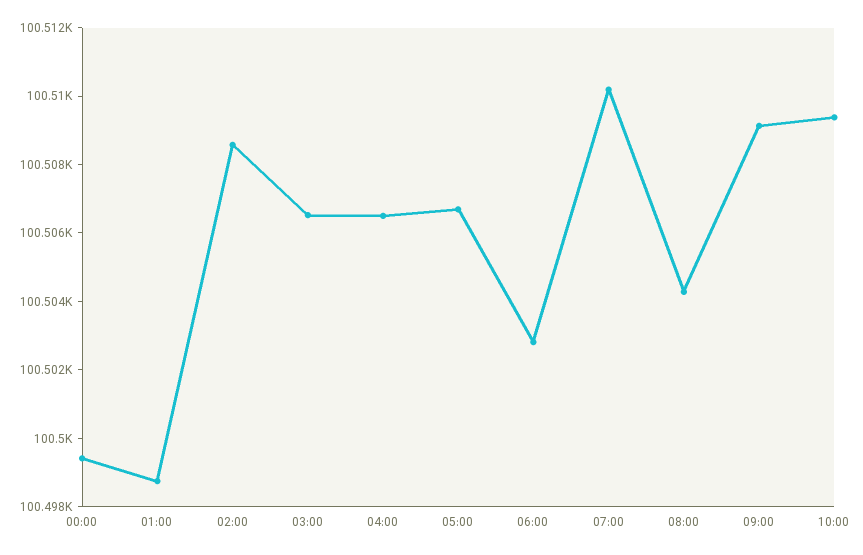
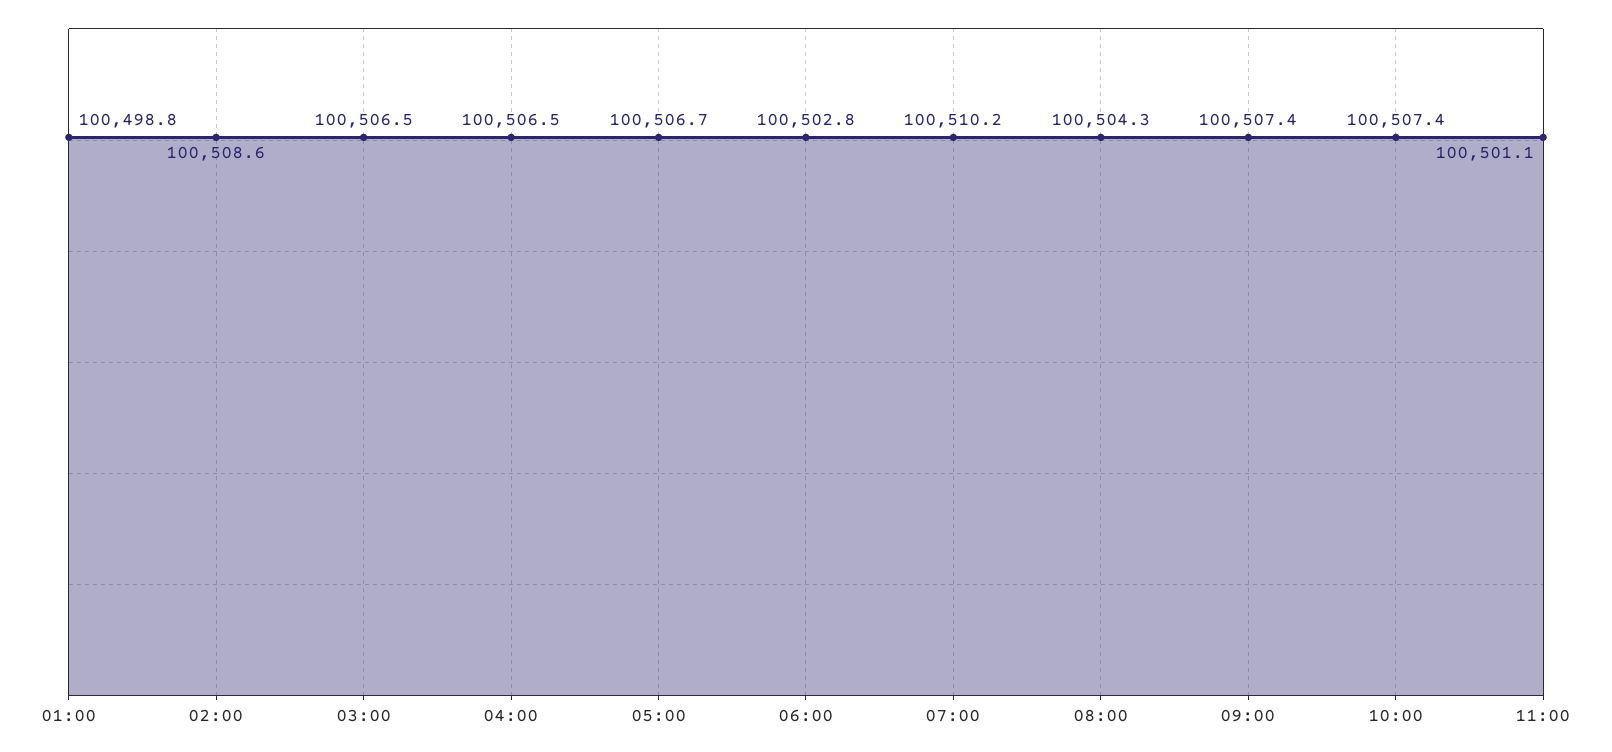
00:00: 100499.5 -> none
09:00: 100509 -> 100507.4
10:00: 100509.5 -> 100507.4
11:00: none -> 100501.1

